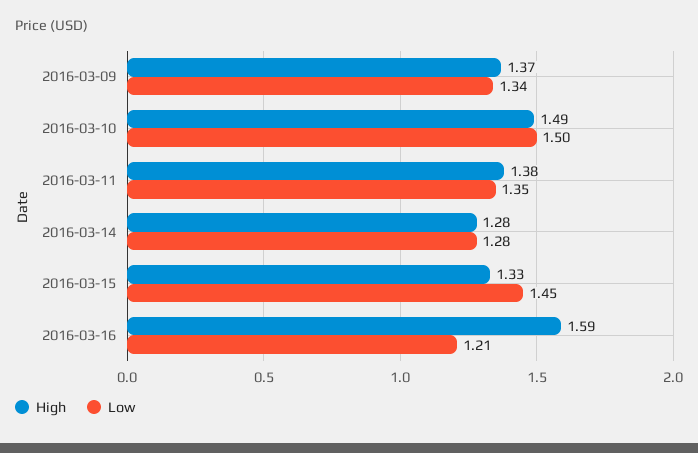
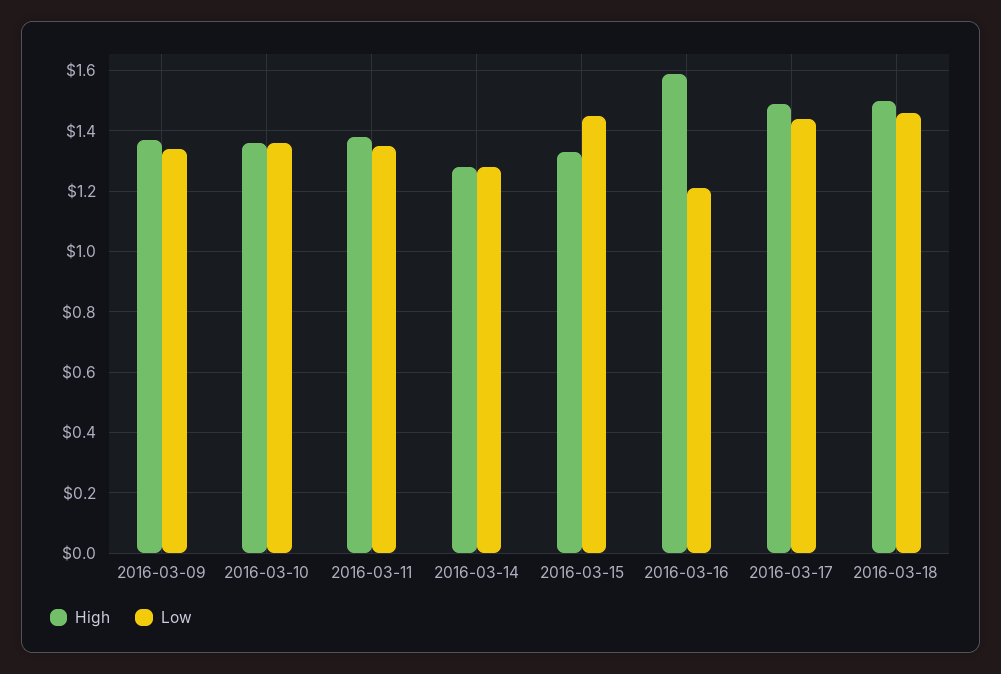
High, 2016-03-10: 1.49 -> 1.35
Low, 2016-03-10: 1.5 -> 1.35
High, 2016-03-17: none -> 1.5
Low, 2016-03-17: none -> 1.45
High, 2016-03-18: none -> 1.5
Low, 2016-03-18: none -> 1.45

